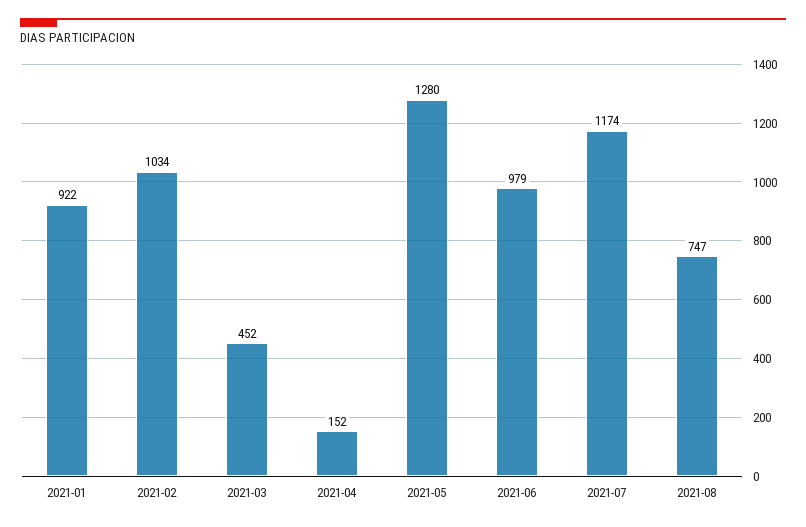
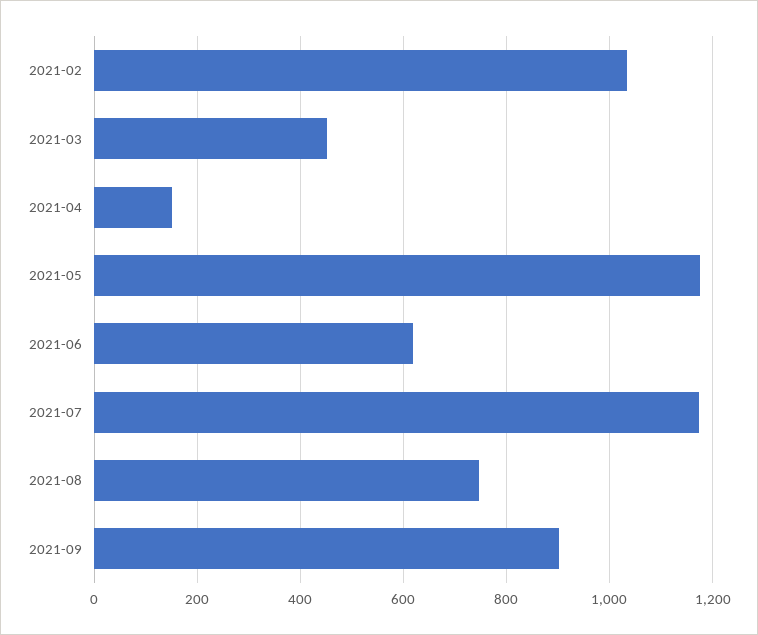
2021-01: 922 -> none
2021-05: 1280 -> 1180
2021-06: 979 -> 620
2021-09: none -> 900

